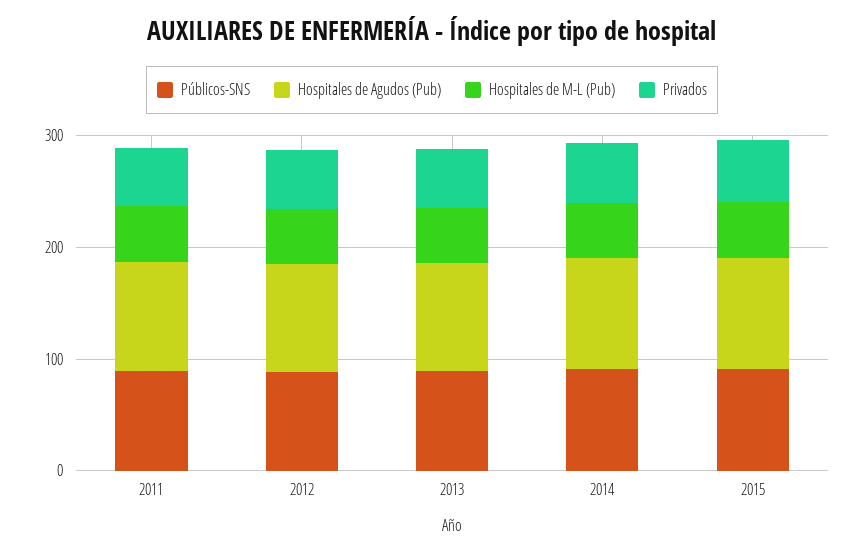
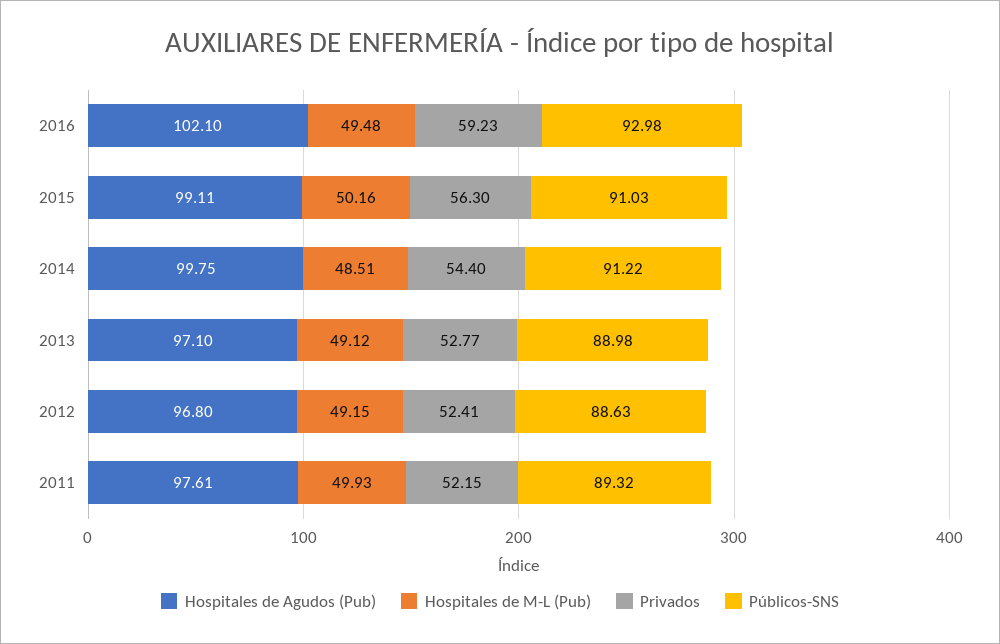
Hospitales de Agudos (Pub), 2016: none -> 102.1
Hospitales de M-L (Pub), 2016: none -> 49.48
Privados, 2016: none -> 59.23
Públicos-SNS, 2016: none -> 92.98

